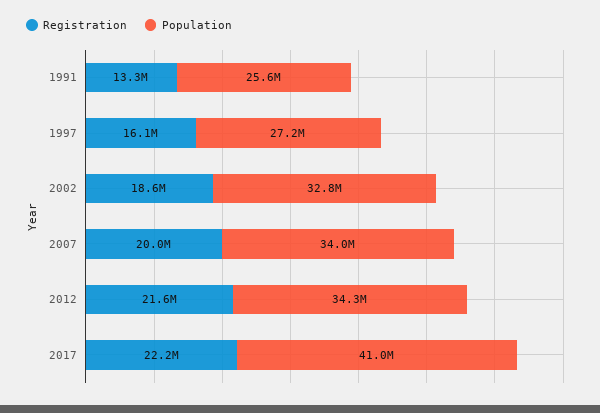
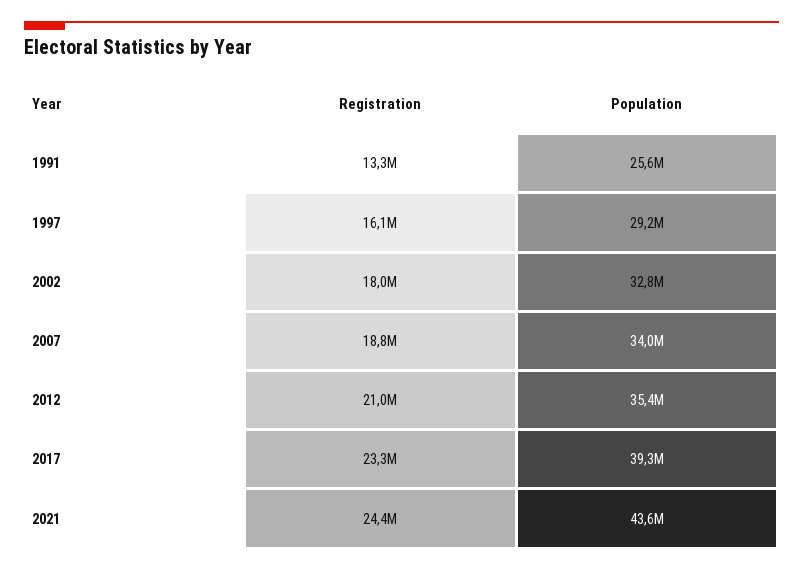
Population, 1997: 27200000 -> 29200000
Registration, 2002: 18600000 -> 18000000
Registration, 2007: 20000000 -> 18800000
Registration, 2012: 21600000 -> 21000000
Population, 2012: 34300000 -> 35400000
Registration, 2017: 22200000 -> 23300000
Population, 2017: 41000000 -> 39300000
Registration, 2021: none -> 24400000
Population, 2021: none -> 43600000

